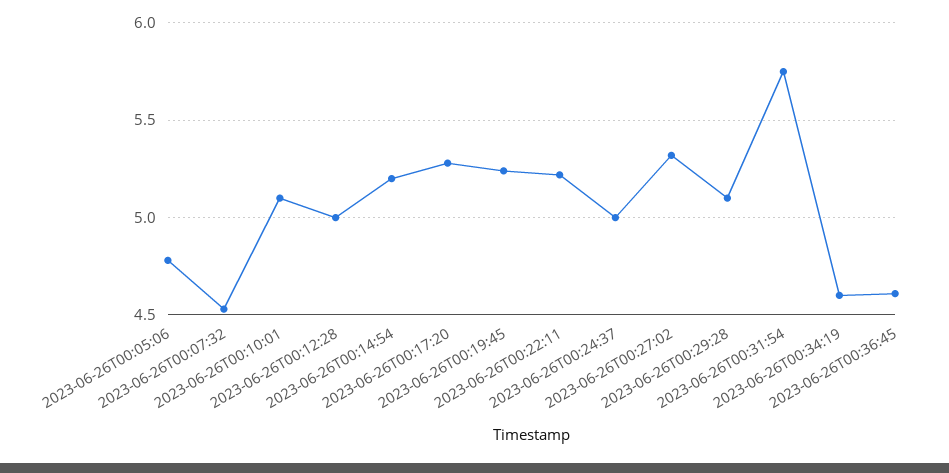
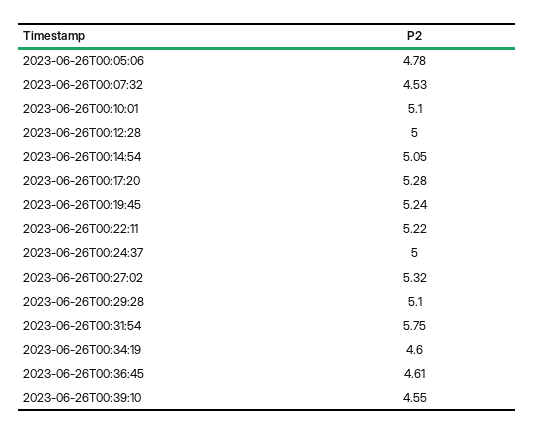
2023-06-26T00:14:54: 5.2 -> 5.05
2023-06-26T00:39:10: none -> 4.55

